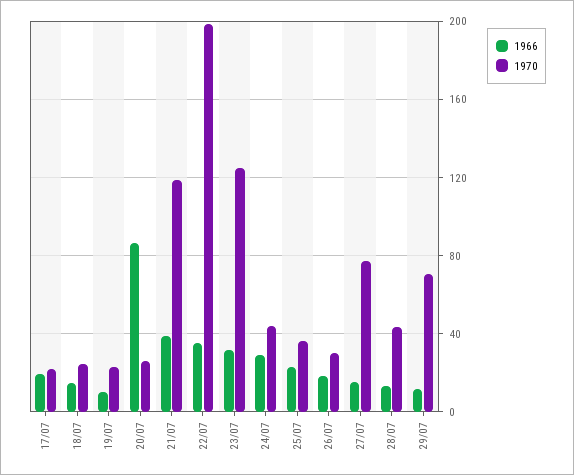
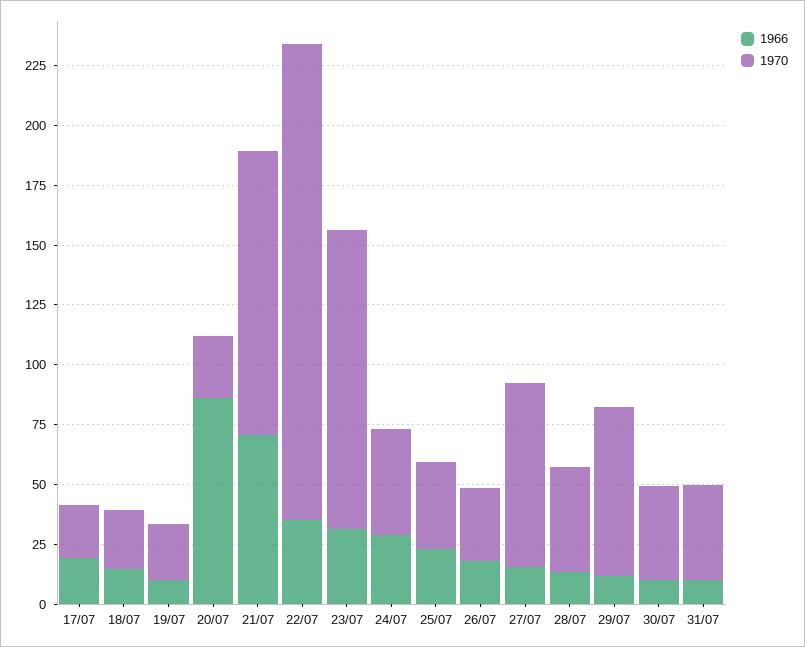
1966, 21/07: 40 -> 70
1966, 30/07: none -> 10
1970, 30/07: none -> 40
1966, 31/07: none -> 10
1970, 31/07: none -> 40

